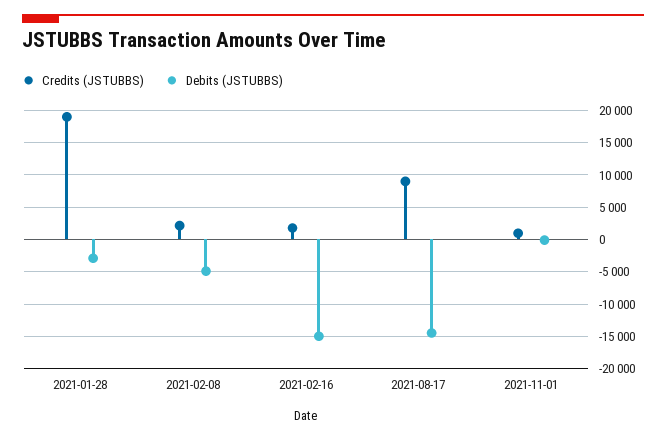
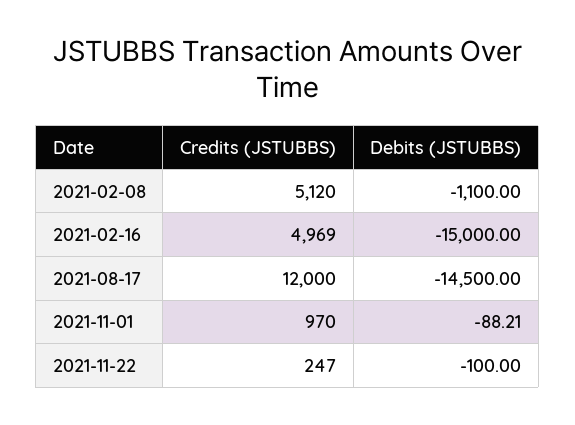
Credits (JSTUBBS), 2021-01-28: 19000 -> none
Debits (JSTUBBS), 2021-01-28: -3000 -> none
Credits (JSTUBBS), 2021-02-08: 2000 -> 5120
Debits (JSTUBBS), 2021-02-08: -5000 -> -1100
Credits (JSTUBBS), 2021-02-16: 2000 -> 4969
Credits (JSTUBBS), 2021-08-17: 9000 -> 12000
Credits (JSTUBBS), 2021-11-22: none -> 247
Debits (JSTUBBS), 2021-11-22: none -> -100

